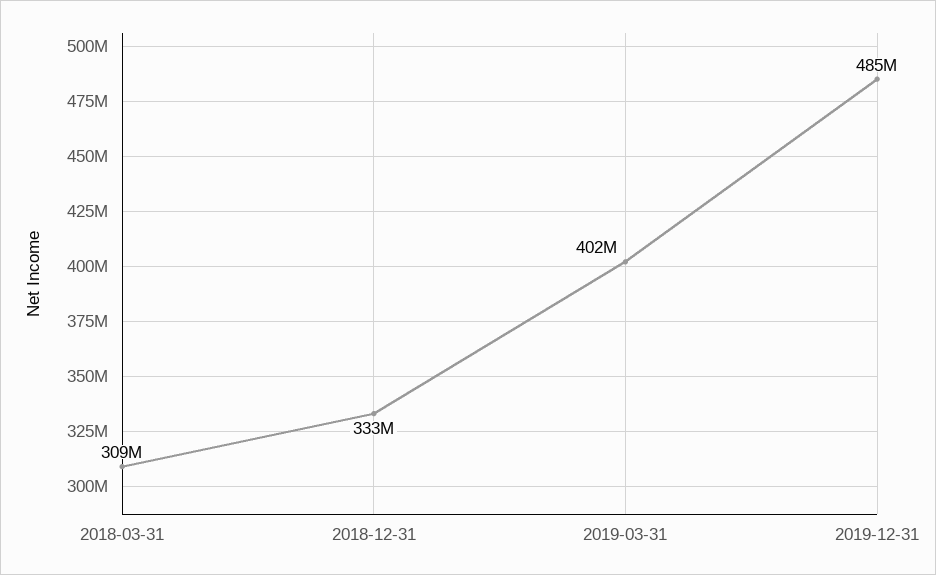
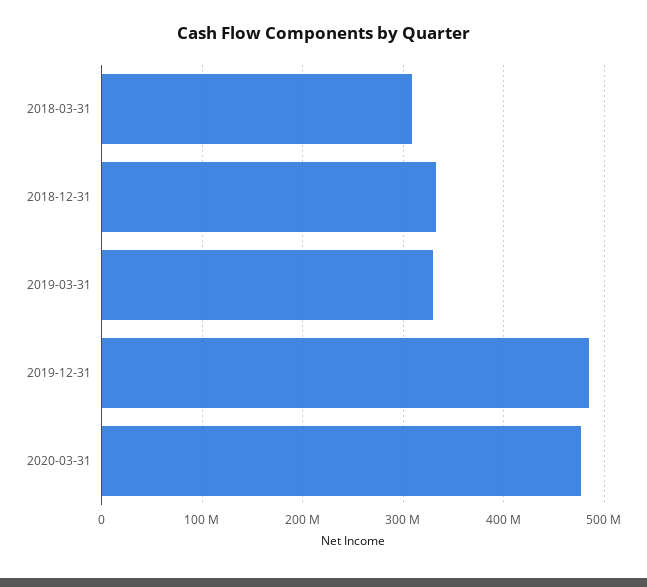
2019-03-31: 402000000 -> 330000000
2020-03-31: none -> 480000000

